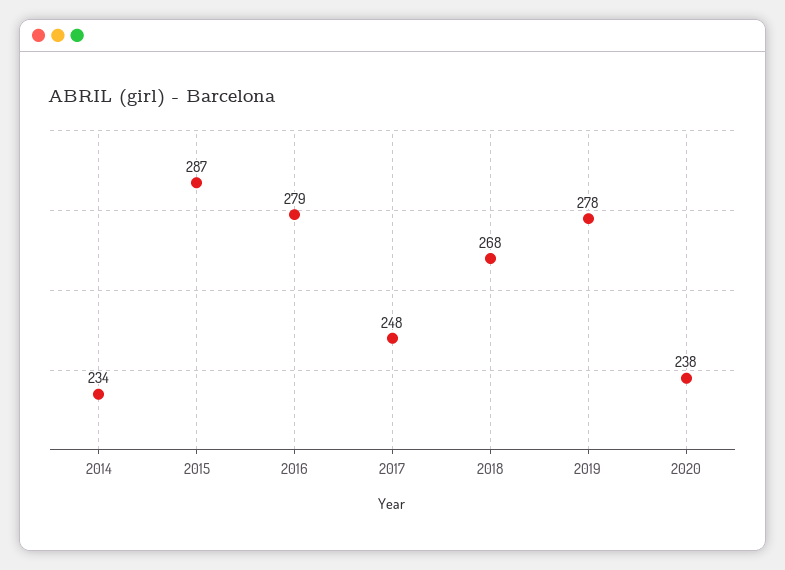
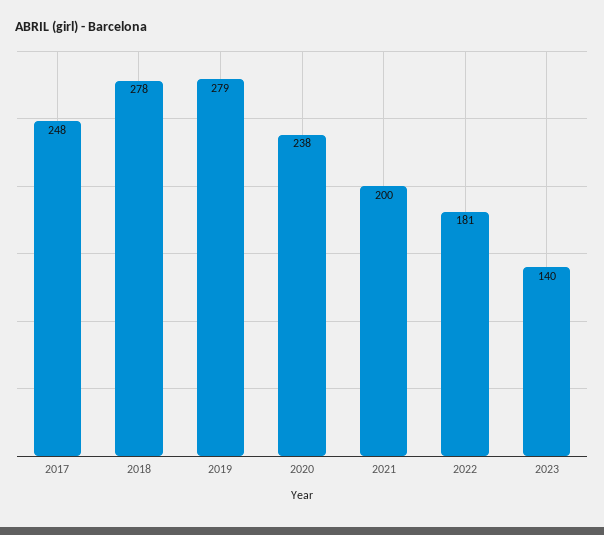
2014: 234 -> none
2015: 287 -> none
2016: 279 -> none
2018: 268 -> 278
2019: 278 -> 279
2021: none -> 200
2022: none -> 181
2023: none -> 140

